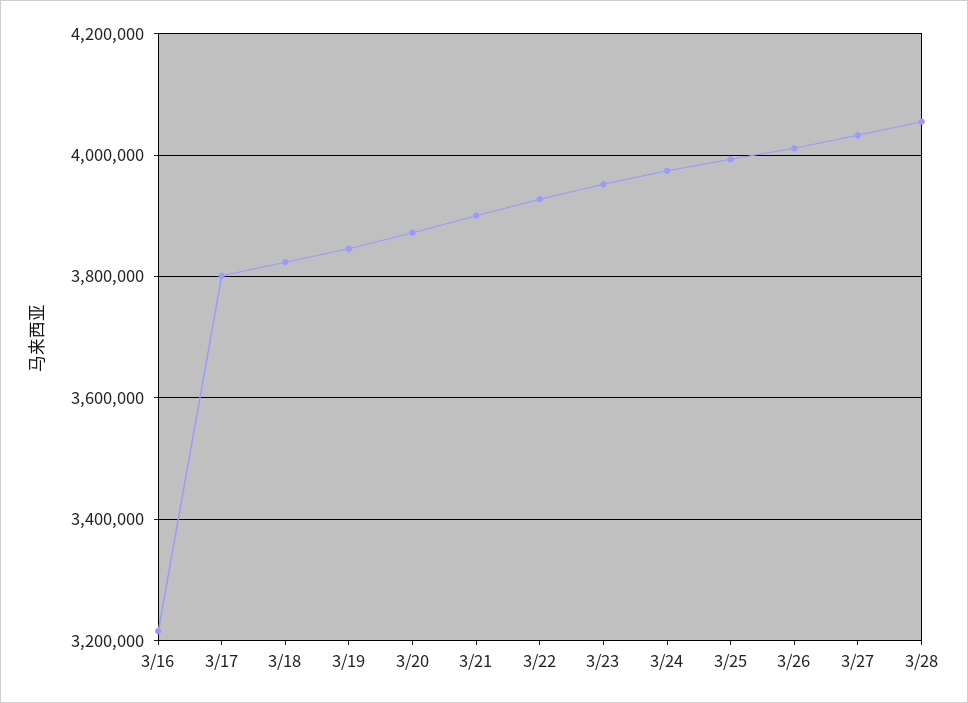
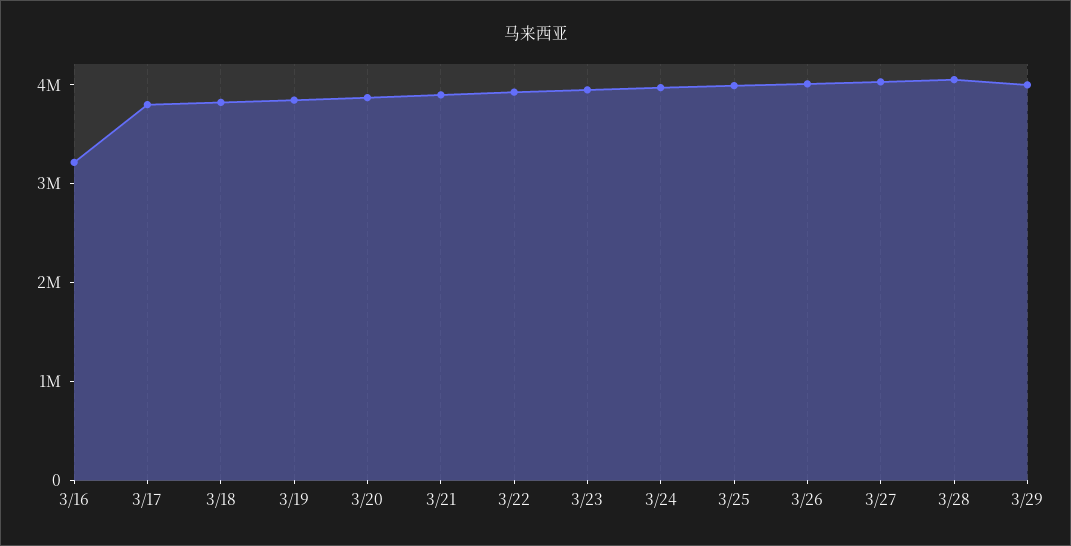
3/29: none -> 4000000

